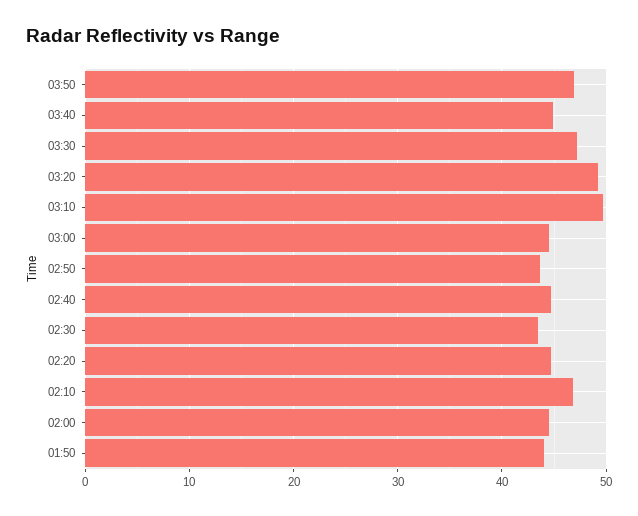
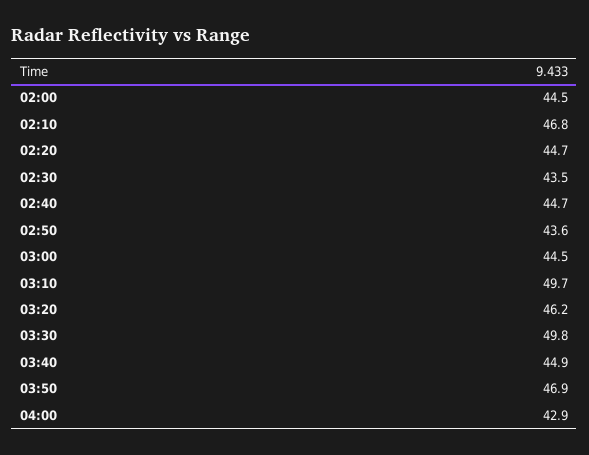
03:30: 47 -> 49.8
03:20: 49 -> 46.2
01:50: 44 -> none
04:00: none -> 42.9

